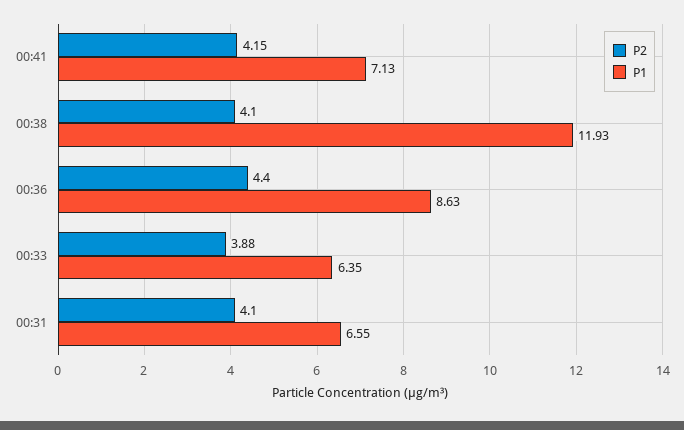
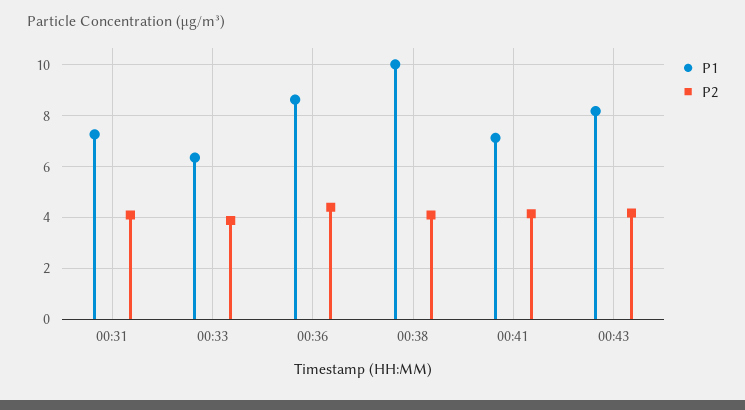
P1, 00:38: 11.93 -> 10
P1, 00:31: 6.55 -> 7.25
P1, 00:43: none -> 8.25
P2, 00:43: none -> 4.25

